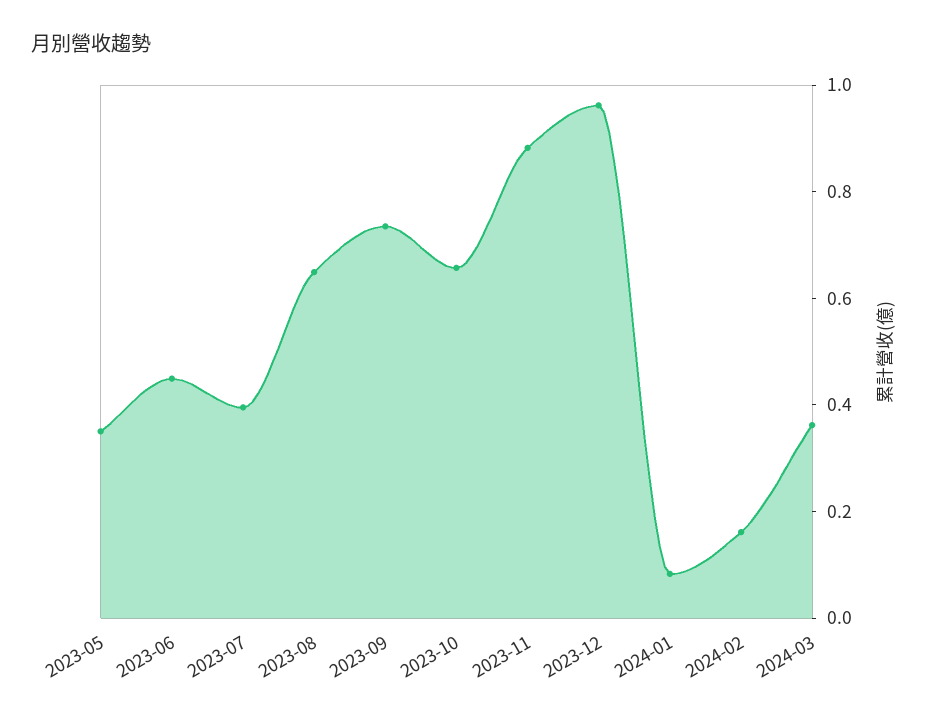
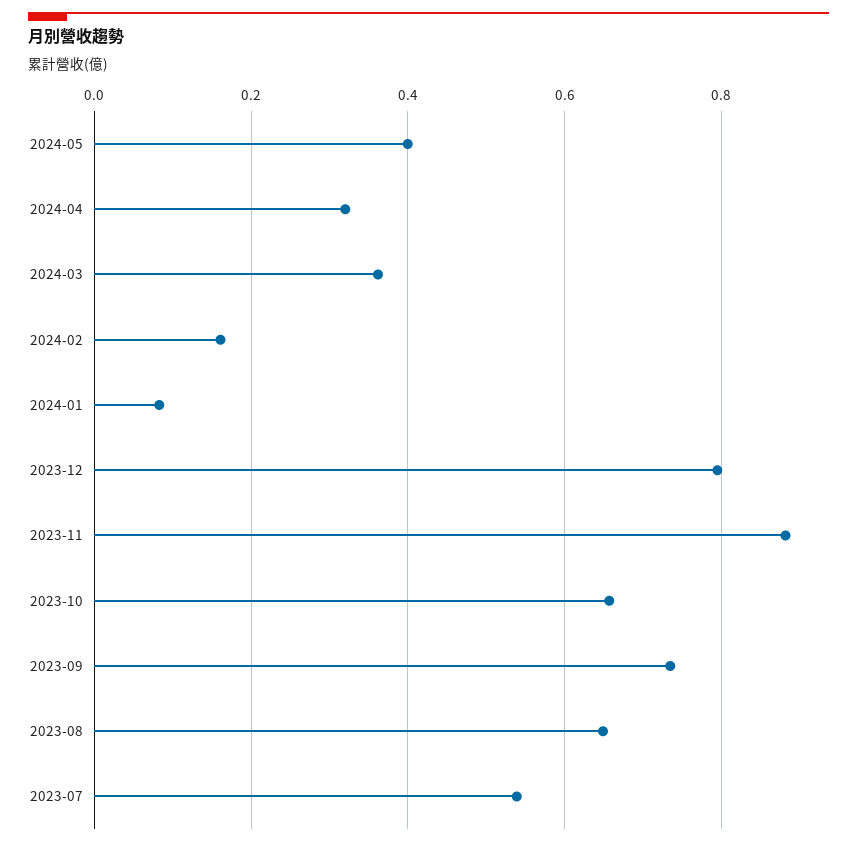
2023-05: 0.35 -> none
2023-06: 0.45 -> none
2023-07: 0.4 -> 0.54
2023-12: 0.95 -> 0.8
2024-05: none -> 0.4
2024-04: none -> 0.32

